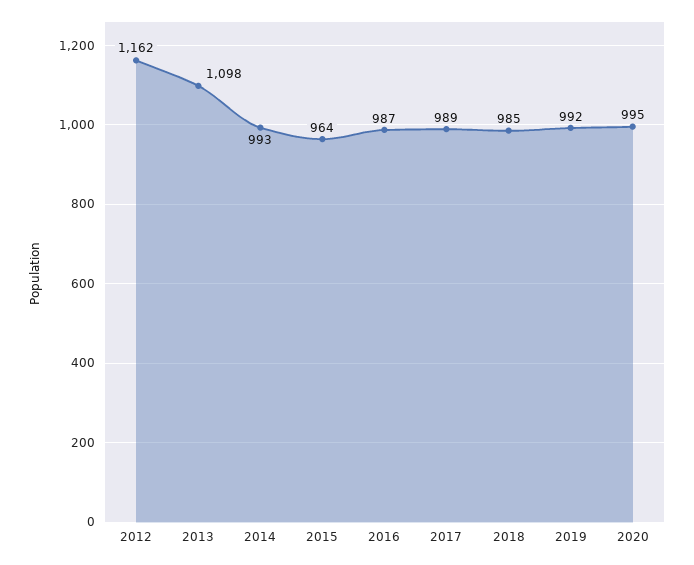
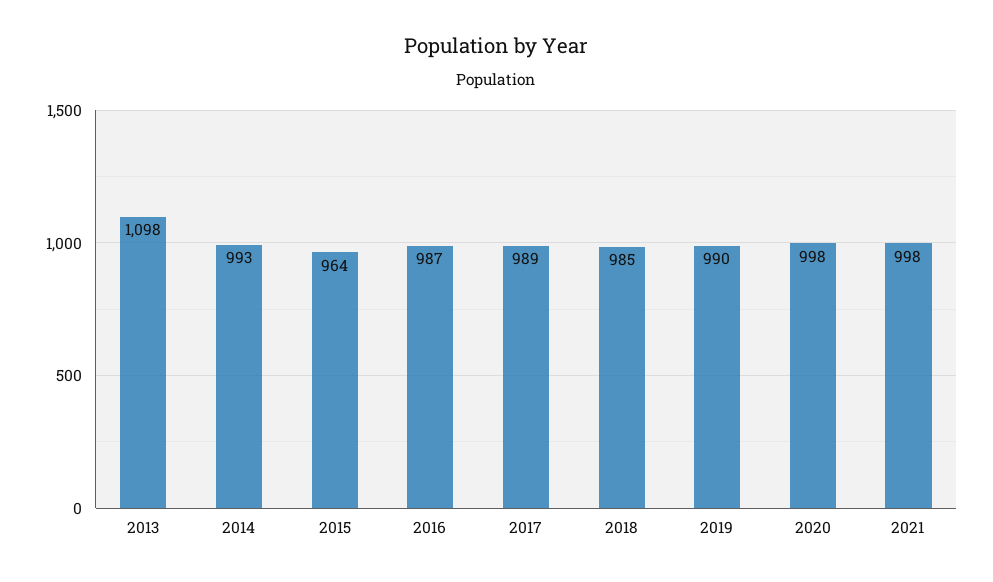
2012: 1162 -> none
2019: 992 -> 990
2020: 995 -> 998
2021: none -> 998

